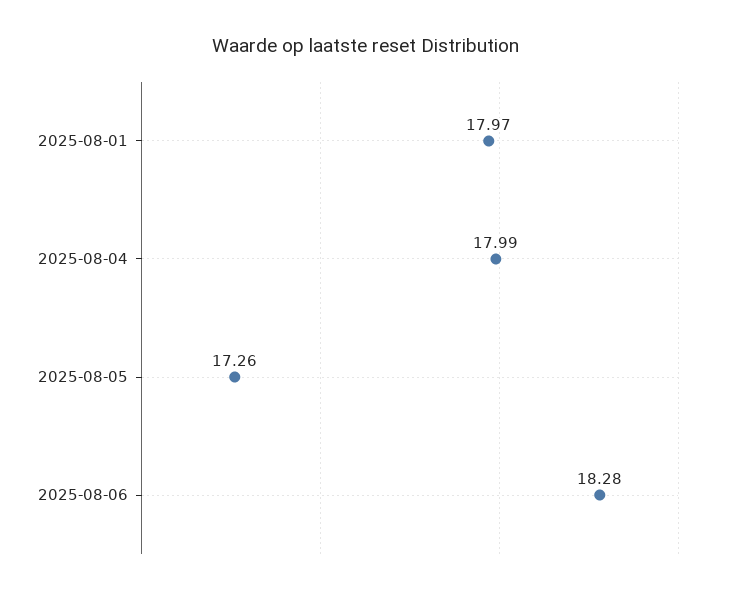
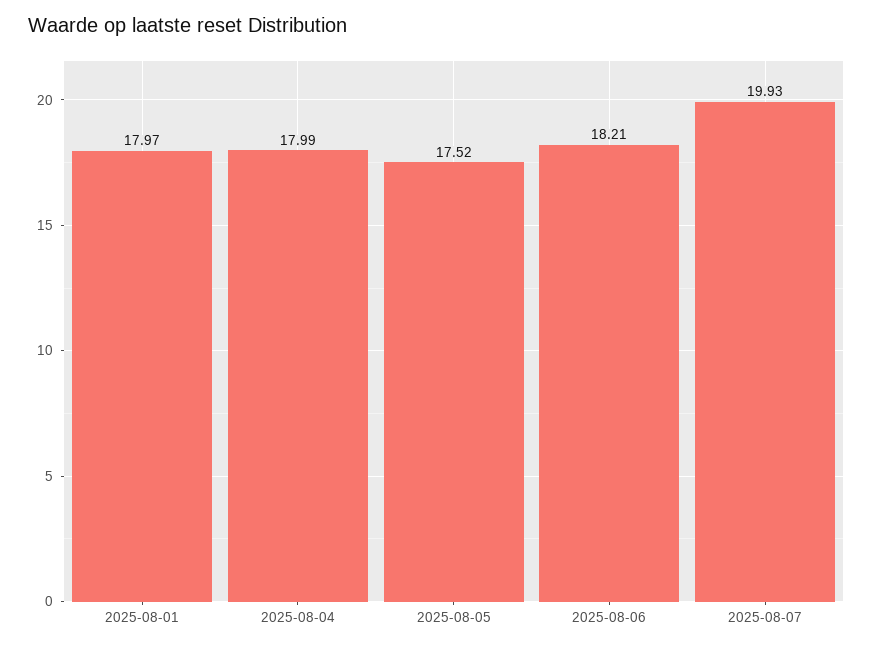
2025-08-05: 17.26 -> 17.52
2025-08-06: 18.28 -> 18.21
2025-08-07: none -> 19.93

